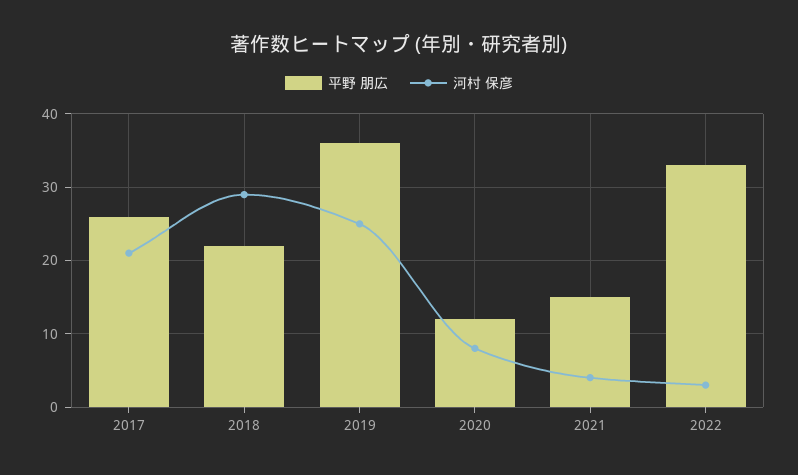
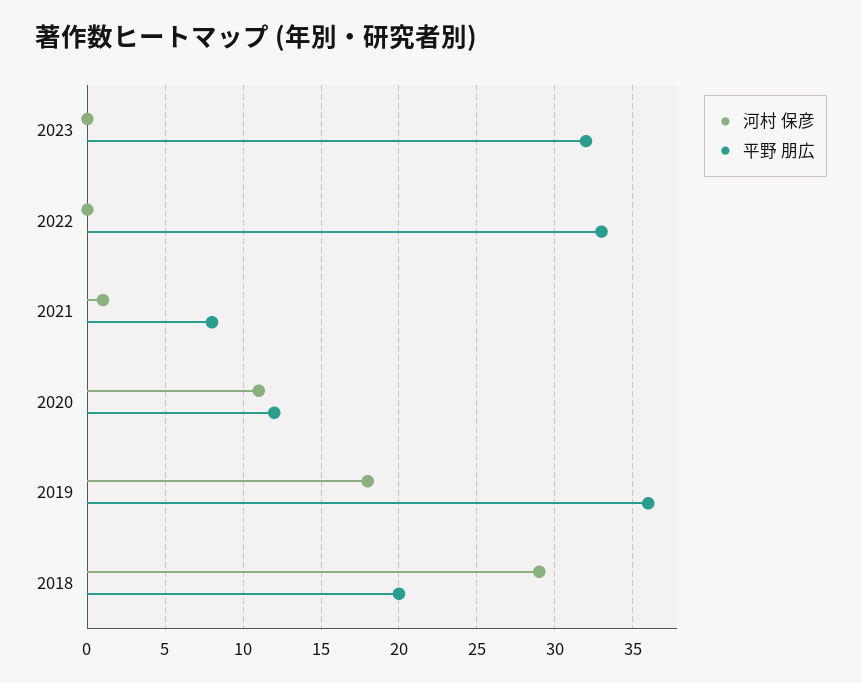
平野 朋広, 2017: 26 -> none
河村 保彦, 2017: 21 -> none
平野 朋広, 2018: 22 -> 20
河村 保彦, 2019: 25 -> 18
河村 保彦, 2020: 8 -> 11
平野 朋広, 2021: 15 -> 8
河村 保彦, 2021: 4 -> 1
河村 保彦, 2022: 3 -> 0
河村 保彦, 2023: none -> 0
平野 朋広, 2023: none -> 32

